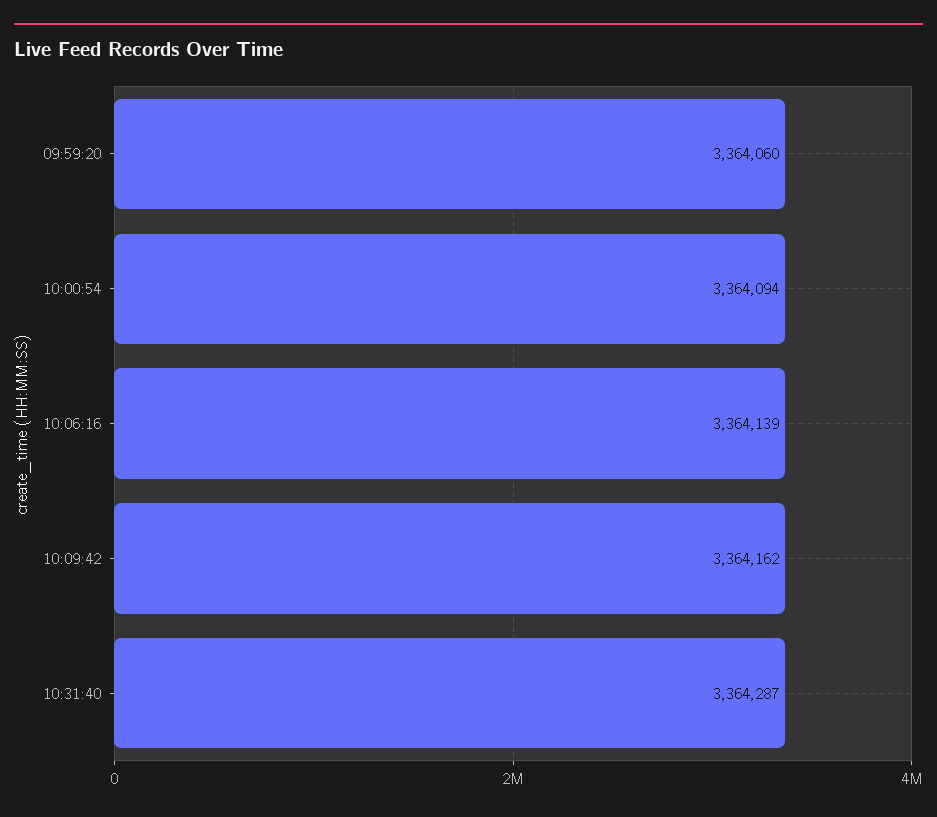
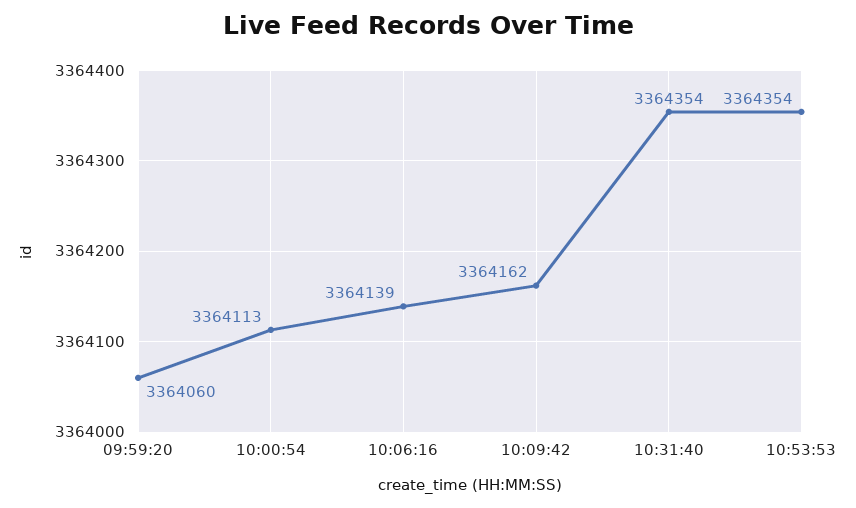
10:00:54: 3364094 -> 3364113
10:31:40: 3364287 -> 3364354
10:53:53: none -> 3364354

